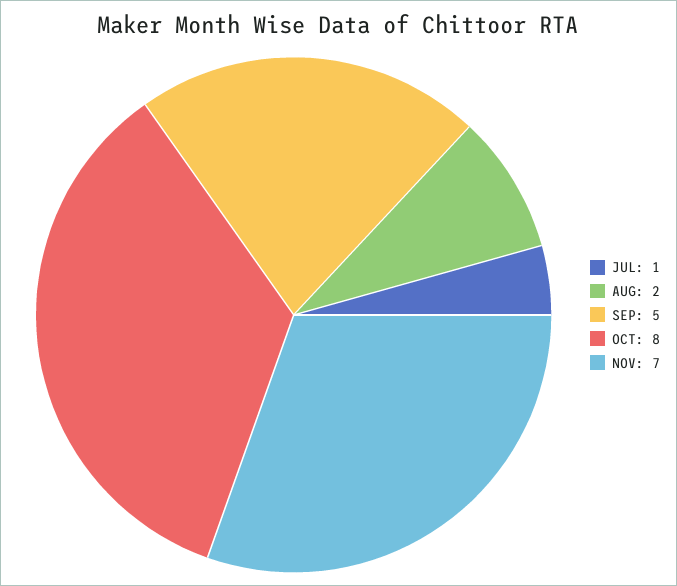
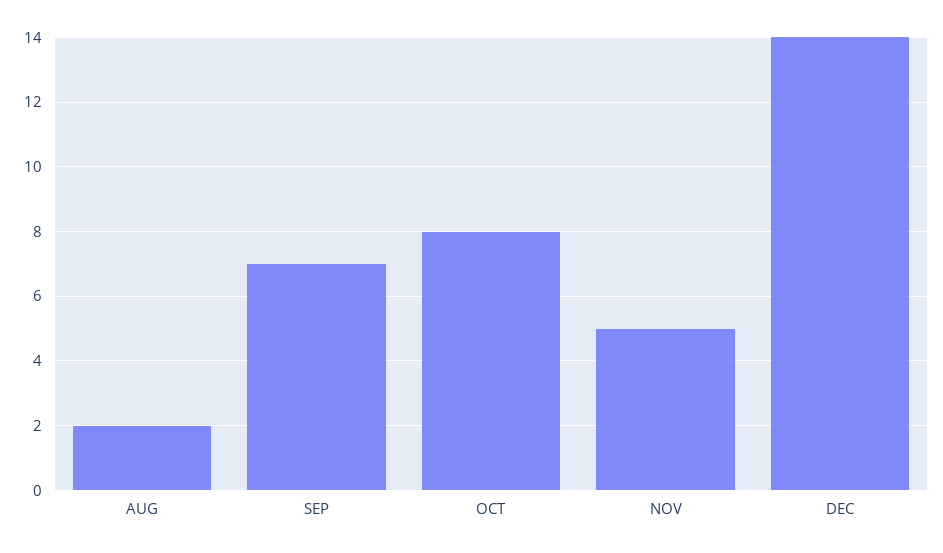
JUL: 1 -> none
SEP: 5 -> 7
NOV: 7 -> 5
DEC: none -> 14

